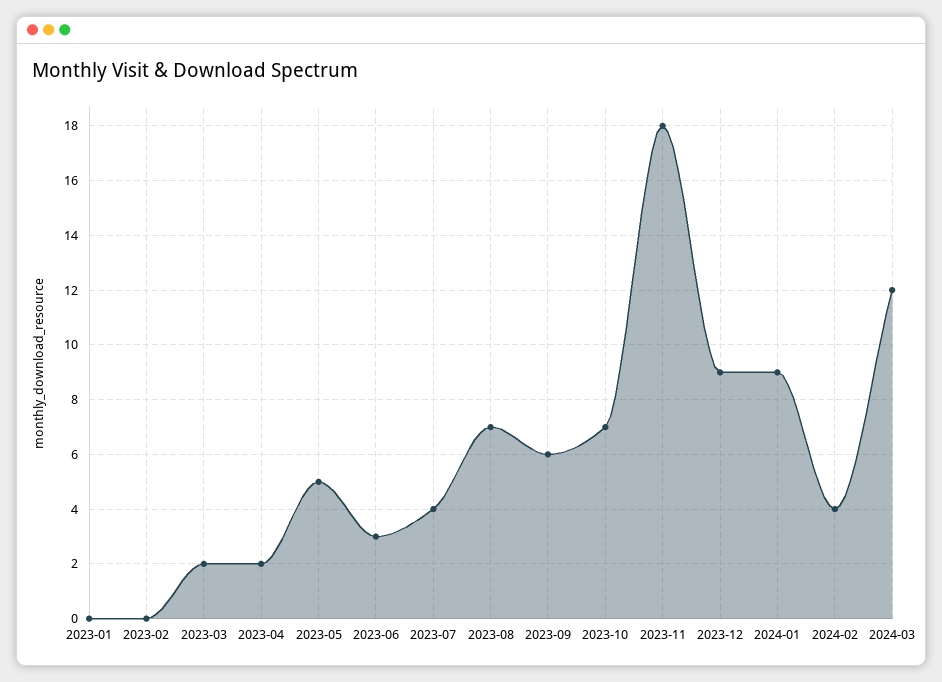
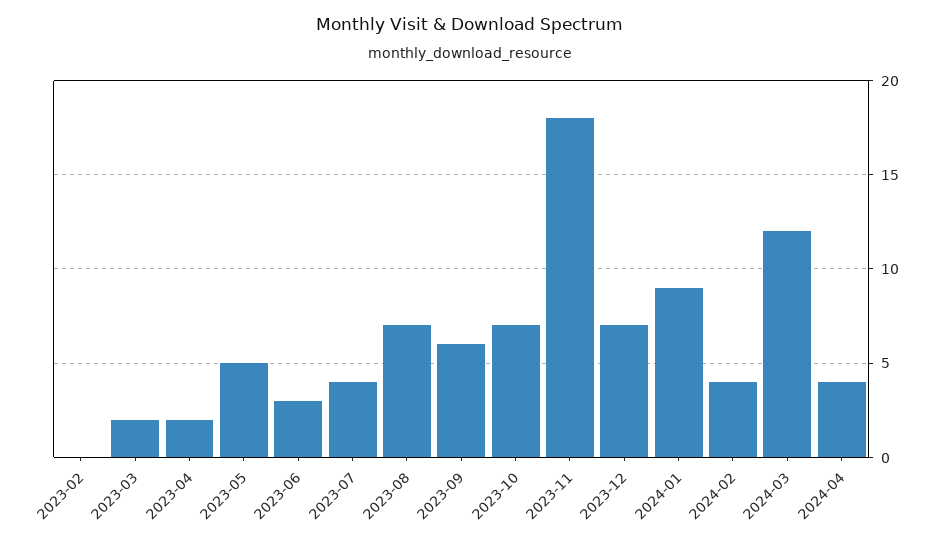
2023-01: 0 -> none
2023-12: 9 -> 7
2024-04: none -> 4

